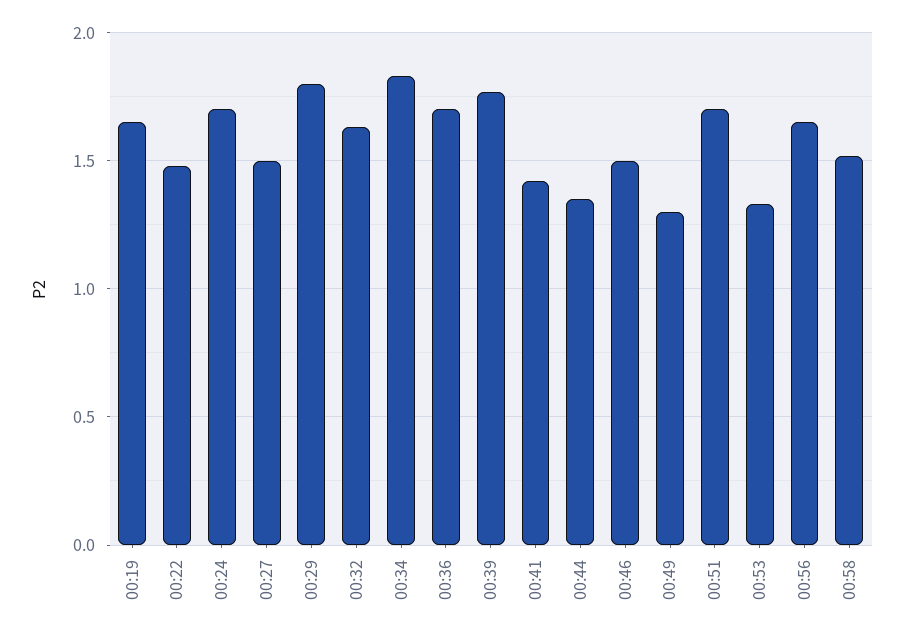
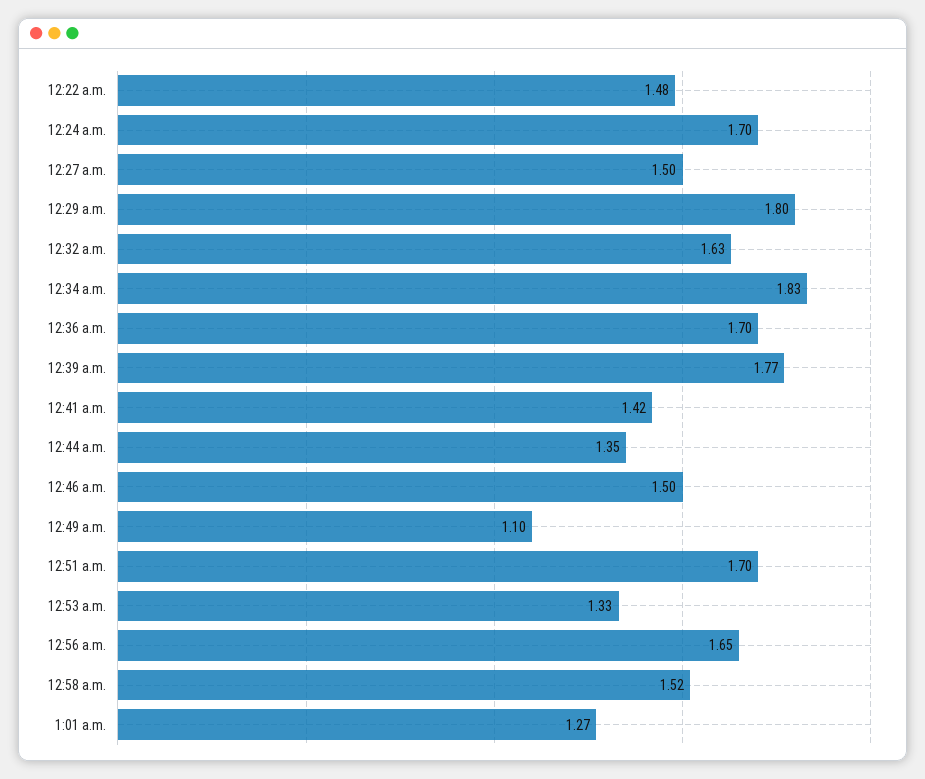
00:19: 1.65 -> none
00:49: 1.3 -> 1.1
1:01 a.m.: none -> 1.27

